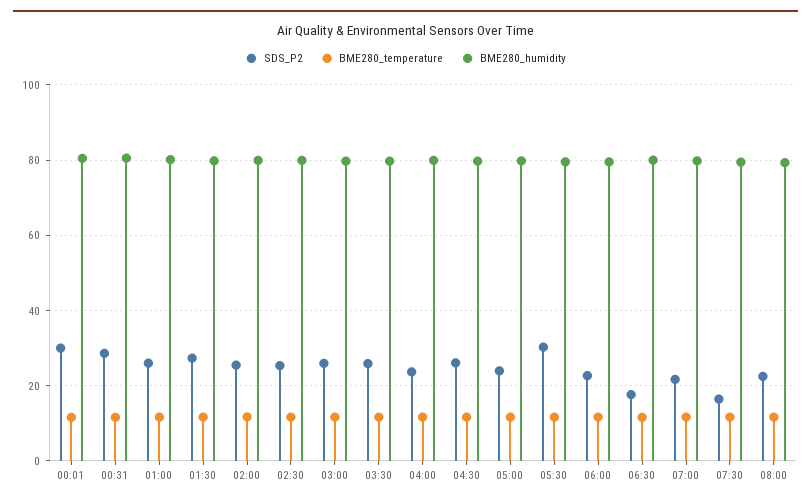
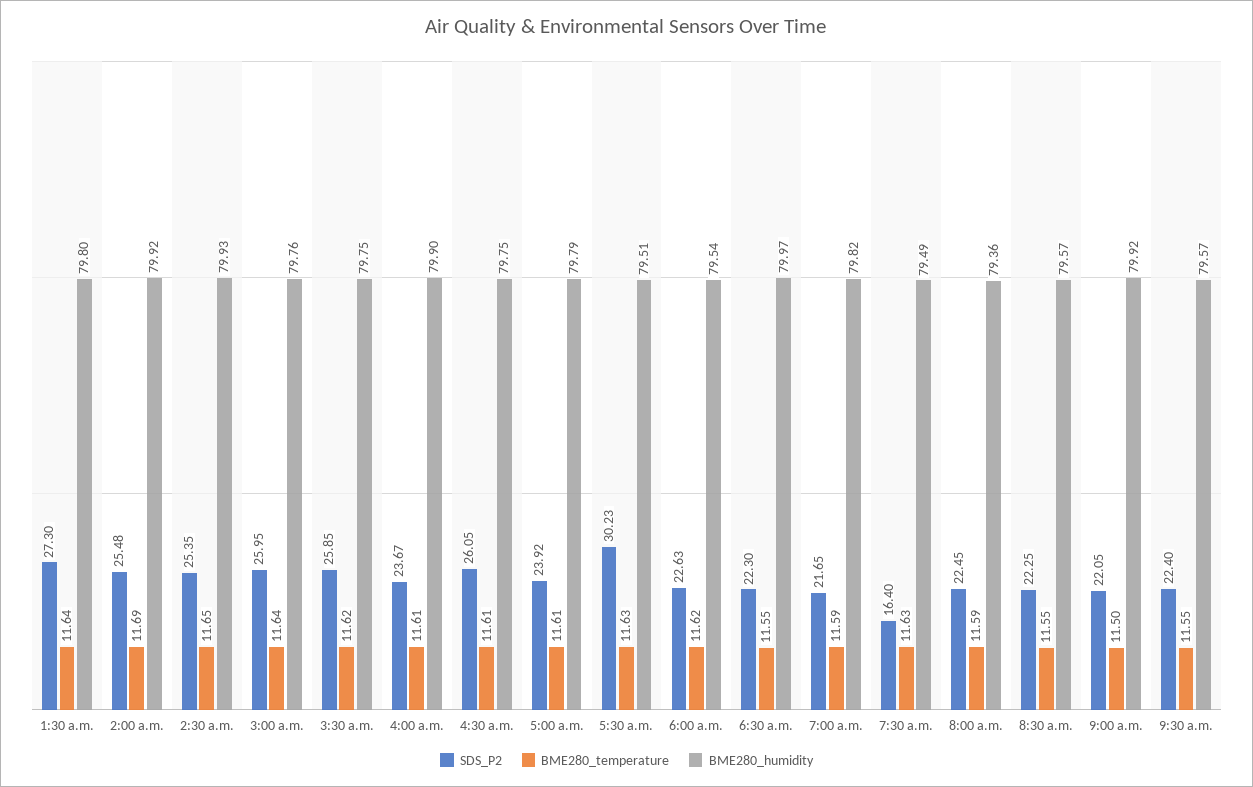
SDS_P2, 00:01: 30 -> none
BME280_temperature, 00:01: 12 -> none
BME280_humidity, 00:01: 80 -> none
SDS_P2, 00:31: 28 -> none
BME280_temperature, 00:31: 12 -> none
BME280_humidity, 00:31: 80 -> none
SDS_P2, 01:00: 26 -> none
BME280_temperature, 01:00: 12 -> none
BME280_humidity, 01:00: 80 -> none
SDS_P2, 06:30: 18 -> 22.3
SDS_P2, 8:30 a.m.: none -> 22.25
BME280_temperature, 8:30 a.m.: none -> 11.55
BME280_humidity, 8:30 a.m.: none -> 79.57
SDS_P2, 9:00 a.m.: none -> 22.05
BME280_temperature, 9:00 a.m.: none -> 11.5
BME280_humidity, 9:00 a.m.: none -> 79.92
SDS_P2, 9:30 a.m.: none -> 22.4
BME280_temperature, 9:30 a.m.: none -> 11.55
BME280_humidity, 9:30 a.m.: none -> 79.57

